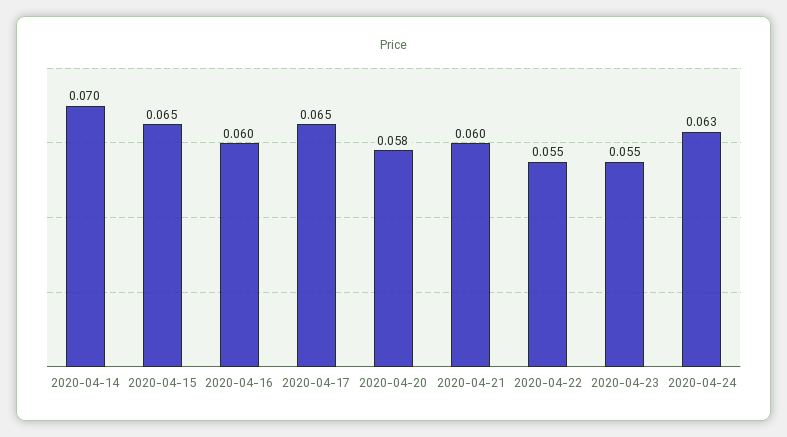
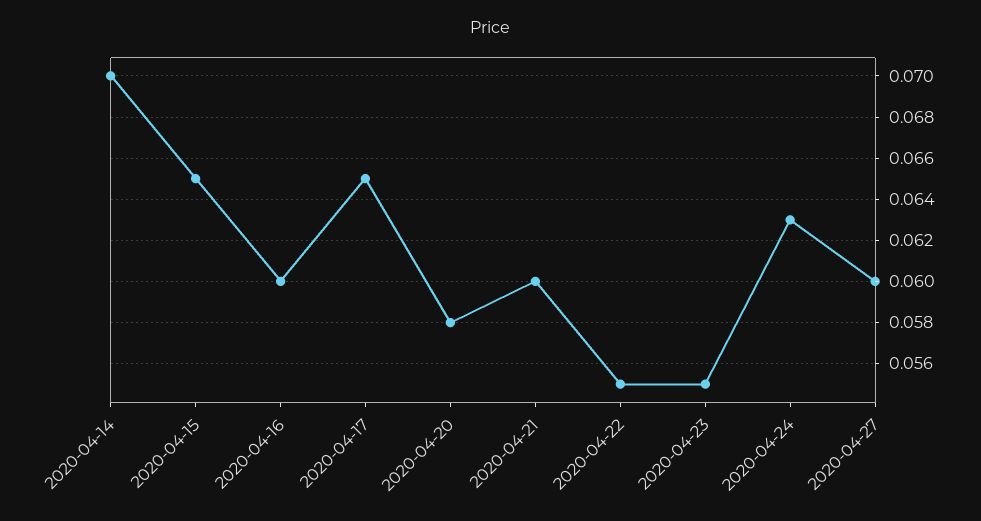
2020-04-27: none -> 0.06

